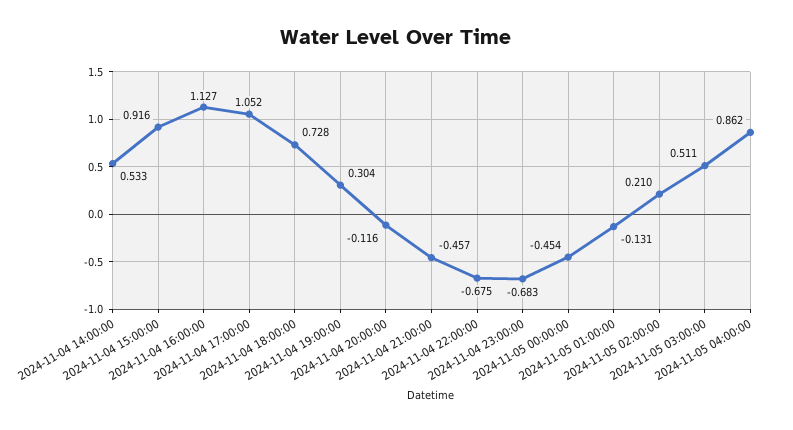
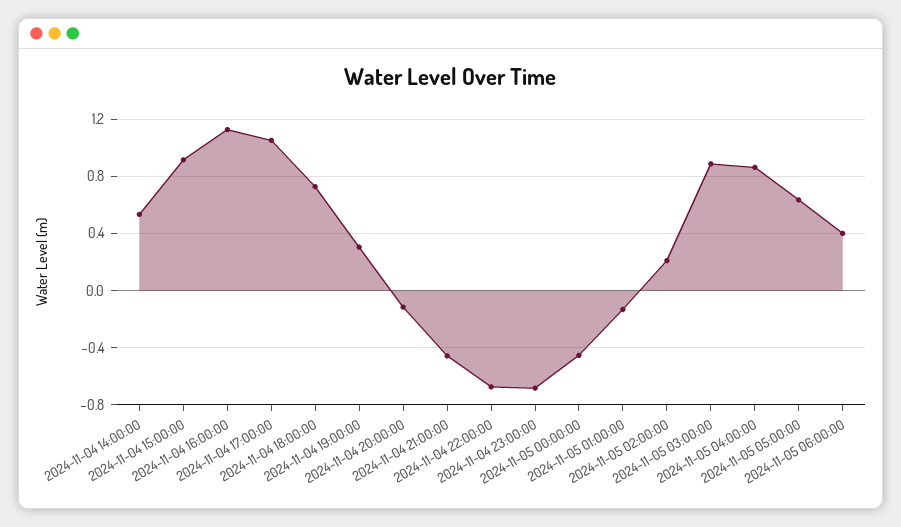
2024-11-05 03:00:00: 0.511 -> 0.9
2024-11-05 05:00:00: none -> 0.65
2024-11-05 06:00:00: none -> 0.4

